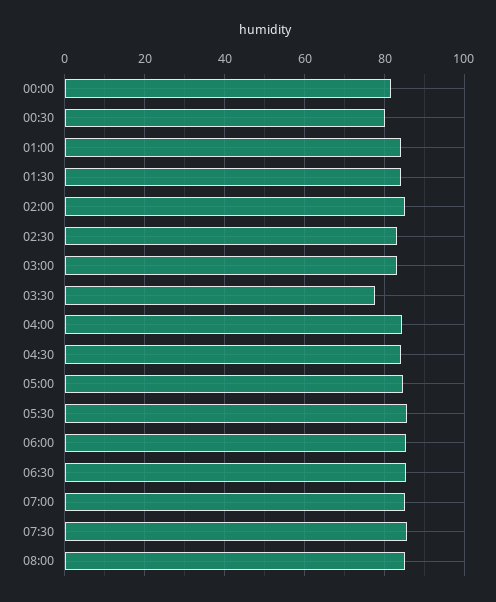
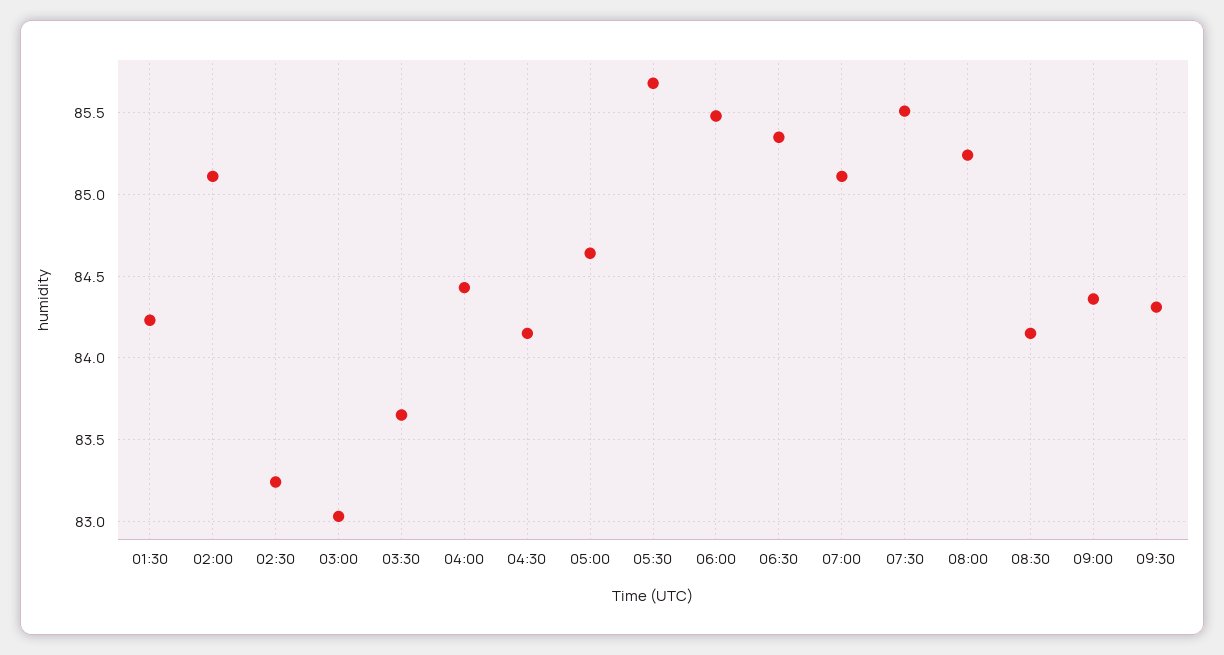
00:00: 82 -> none
00:30: 80 -> none
01:00: 84 -> none
03:30: 78 -> 83.65
08:30: none -> 84.15
09:00: none -> 84.35
09:30: none -> 84.3

